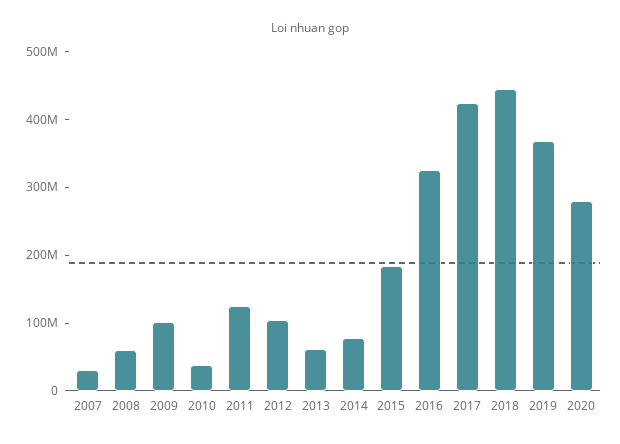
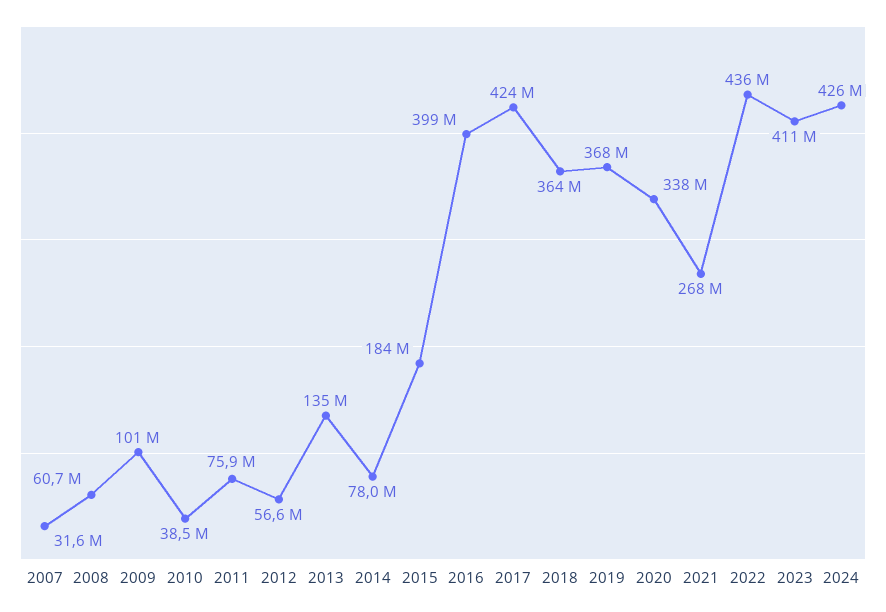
2011: 120000000 -> 75900000
2012: 100000000 -> 56600000
2013: 60000000 -> 135000000
2016: 320000000 -> 399000000
2018: 440000000 -> 364000000
2020: 280000000 -> 338000000
2021: none -> 268000000
2022: none -> 436000000
2023: none -> 411000000
2024: none -> 426000000

